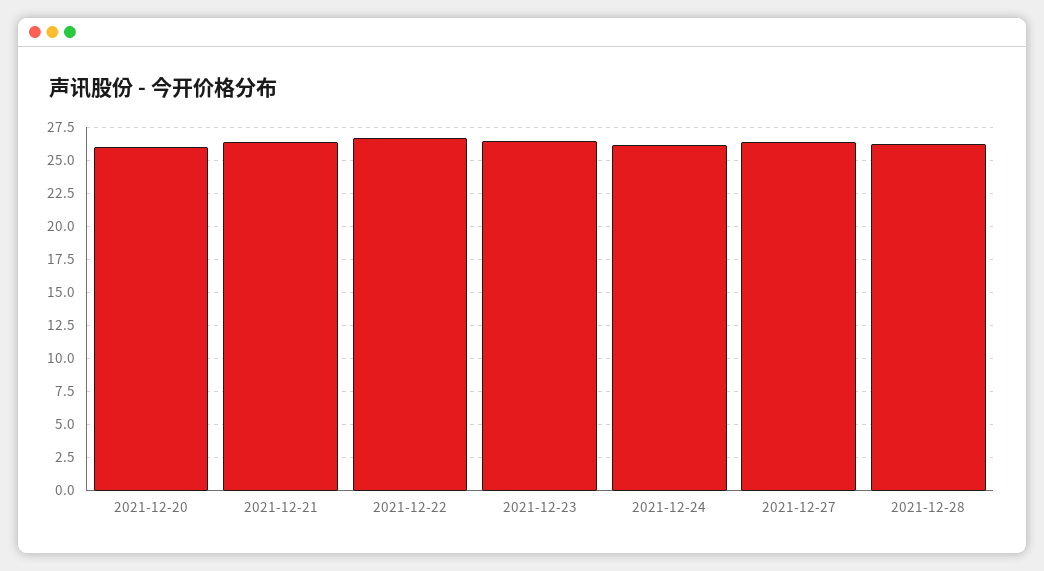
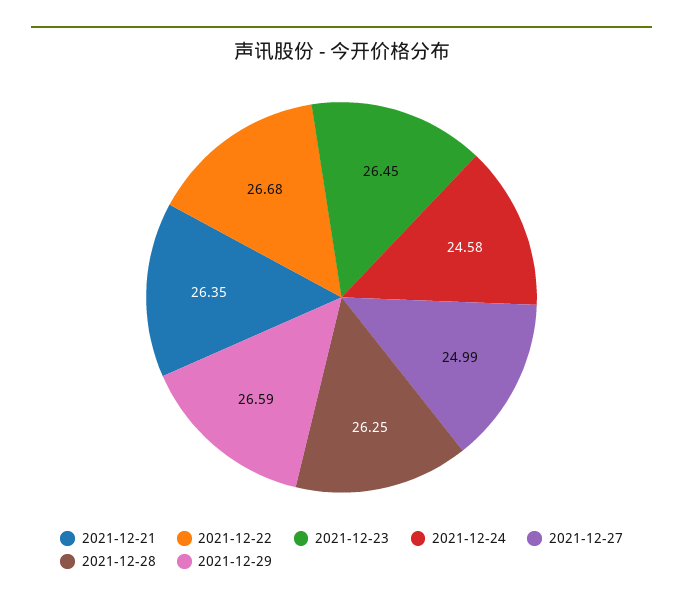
2021-12-20: 26 -> none
2021-12-24: 26 -> 24.58
2021-12-27: 26.5 -> 24.99
2021-12-29: none -> 26.59

